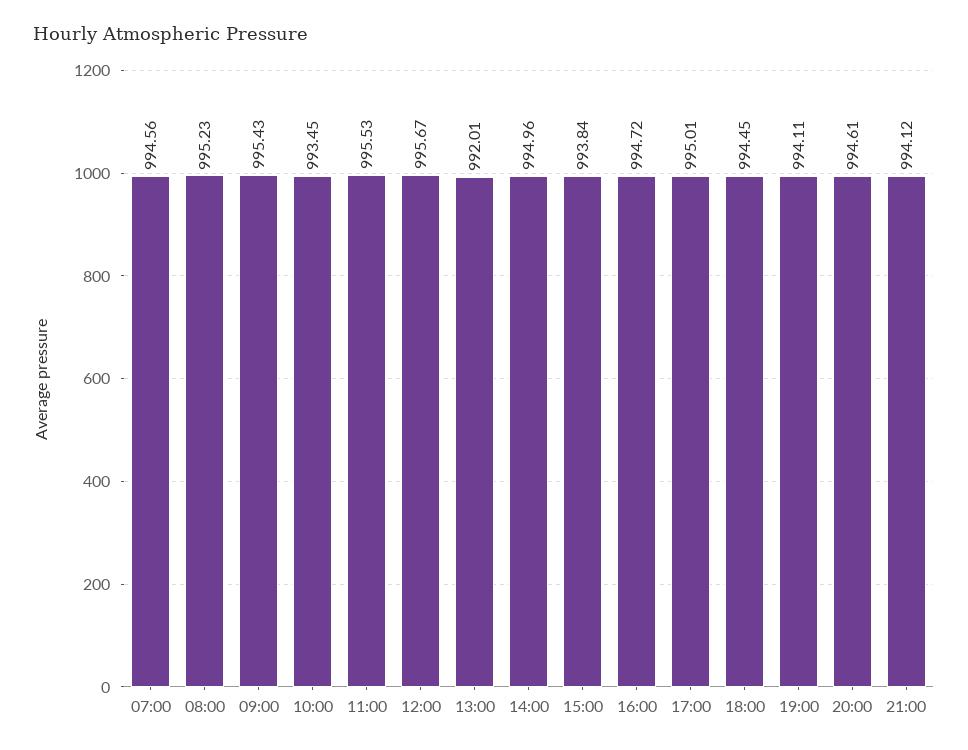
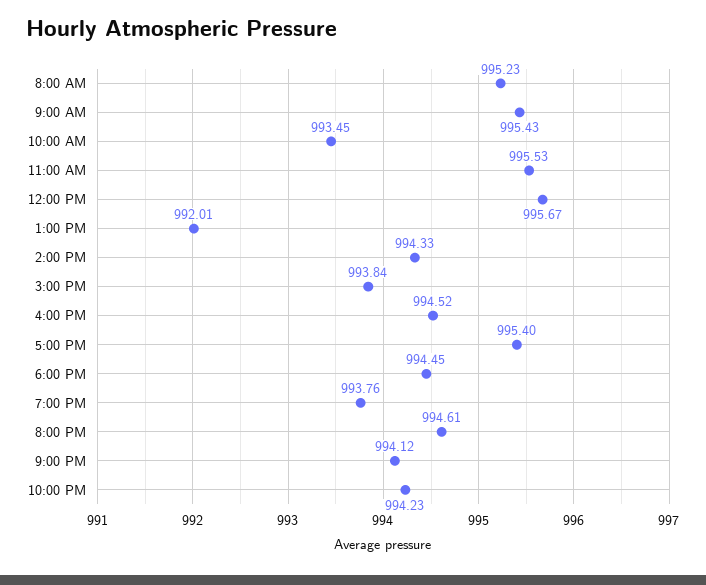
07:00: 994.56 -> none
14:00: 994.96 -> 994.33
16:00: 994.72 -> 994.52
17:00: 995.01 -> 995.4
19:00: 994.11 -> 993.76
10:00 PM: none -> 994.23

